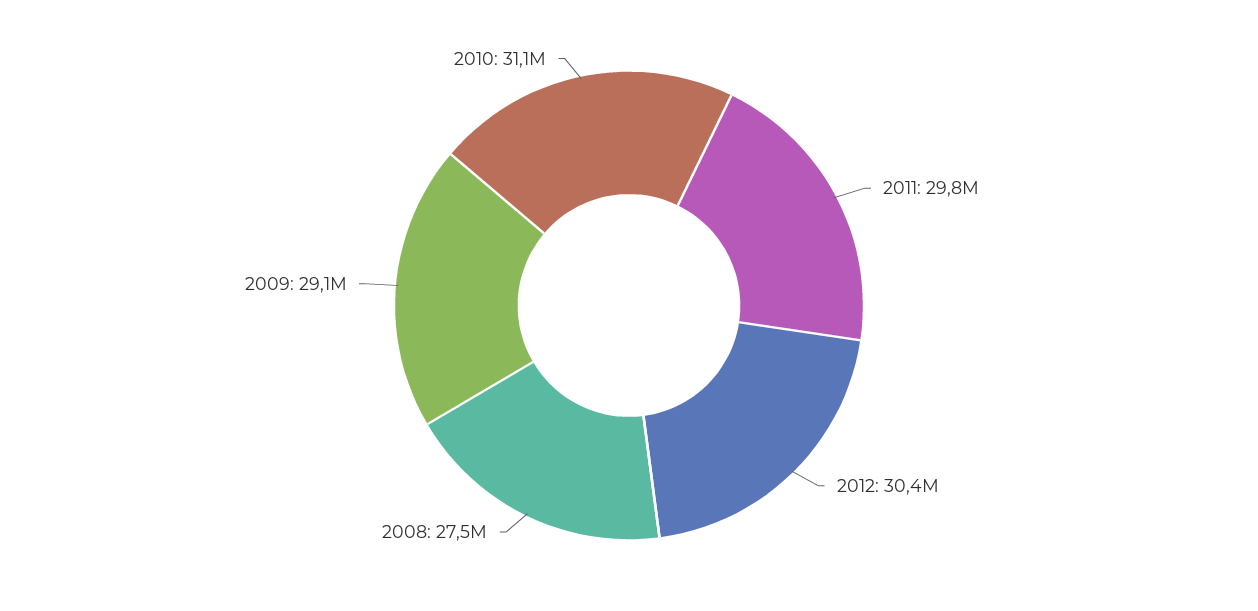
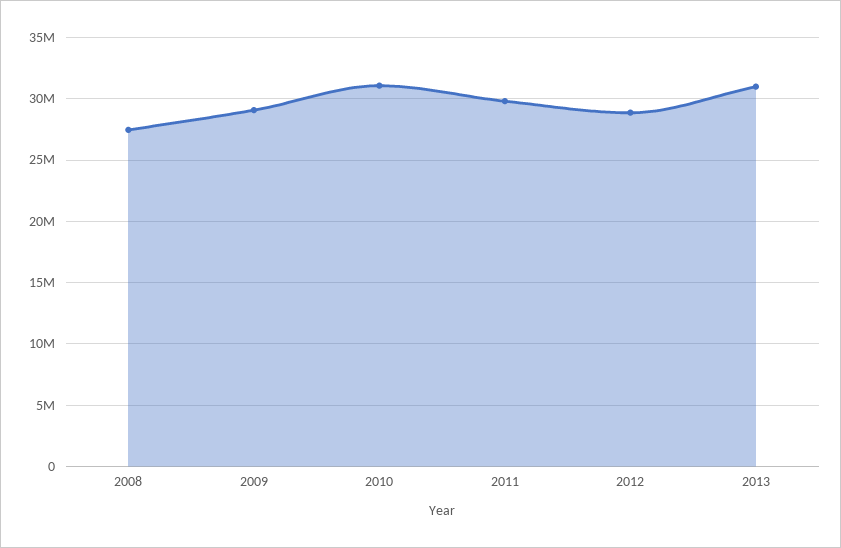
2012: 30400000 -> 29000000
2013: none -> 31000000

